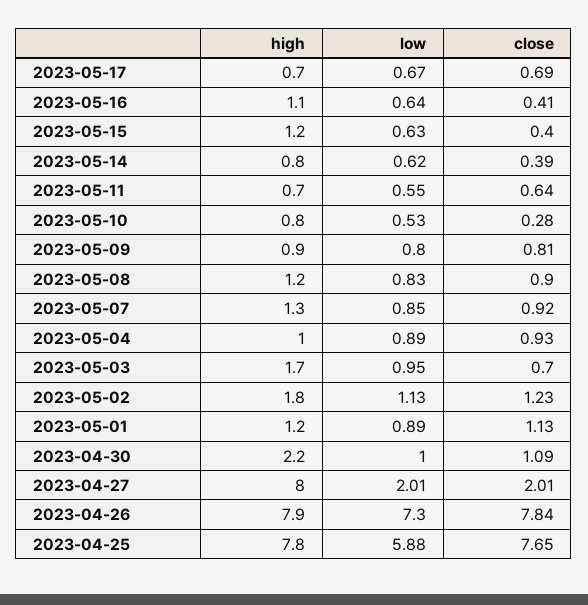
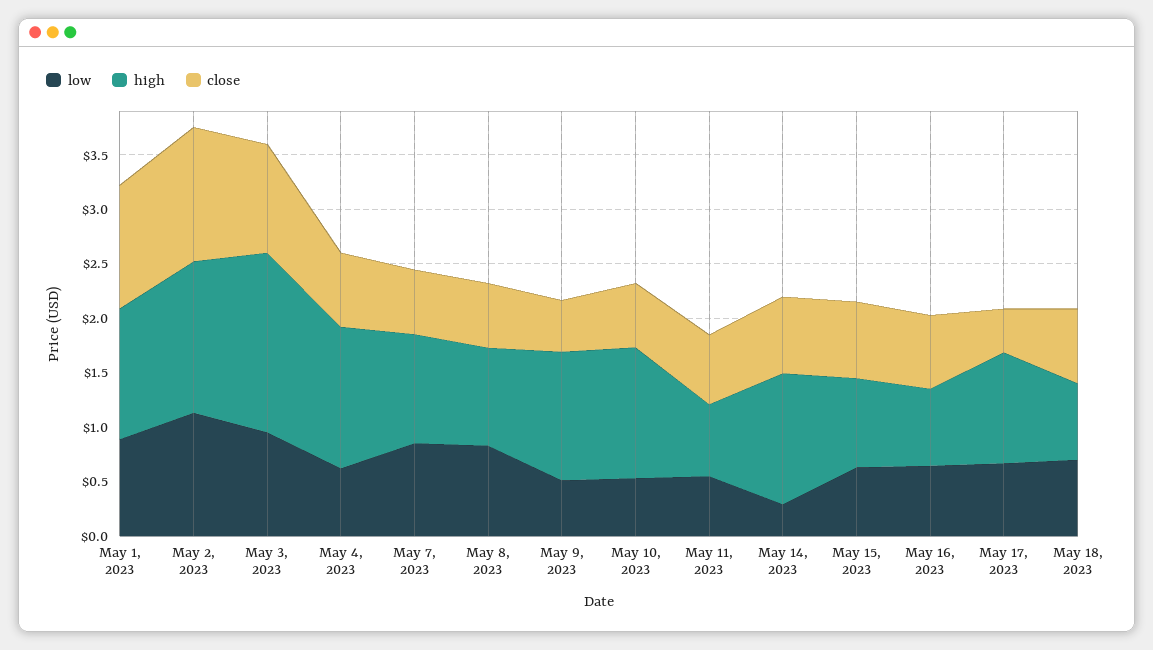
high, 2023-05-17: 0.7 -> 1
close, 2023-05-17: 0.69 -> 0.4
high, 2023-05-16: 1.1 -> 0.7
close, 2023-05-16: 0.41 -> 0.7
high, 2023-05-15: 1.2 -> 0.8
close, 2023-05-15: 0.4 -> 0.7
high, 2023-05-14: 0.8 -> 1.2
low, 2023-05-14: 0.62 -> 0.3
close, 2023-05-14: 0.39 -> 0.7
high, 2023-05-10: 0.8 -> 1.2
close, 2023-05-10: 0.28 -> 0.6
high, 2023-05-09: 0.9 -> 1.2
low, 2023-05-09: 0.8 -> 0.5
close, 2023-05-09: 0.81 -> 0.5
high, 2023-05-08: 1.2 -> 0.9
close, 2023-05-08: 0.9 -> 0.6
high, 2023-05-07: 1.3 -> 1
close, 2023-05-07: 0.92 -> 0.6
high, 2023-05-04: 1 -> 1.3
low, 2023-05-04: 0.89 -> 0.6
close, 2023-05-04: 0.93 -> 0.7
close, 2023-05-03: 0.7 -> 1
high, 2023-05-02: 1.8 -> 1.4
high, 2023-04-30: 2.2 -> none
low, 2023-04-30: 1 -> none
close, 2023-04-30: 1.09 -> none
high, 2023-04-27: 8 -> none
low, 2023-04-27: 2.01 -> none
close, 2023-04-27: 2.01 -> none
high, 2023-04-26: 7.9 -> none
low, 2023-04-26: 7.3 -> none
close, 2023-04-26: 7.84 -> none
high, 2023-04-25: 7.8 -> none
low, 2023-04-25: 5.88 -> none
close, 2023-04-25: 7.65 -> none
low, May 18, 2023: none -> 0.7
high, May 18, 2023: none -> 0.7
close, May 18, 2023: none -> 0.7

